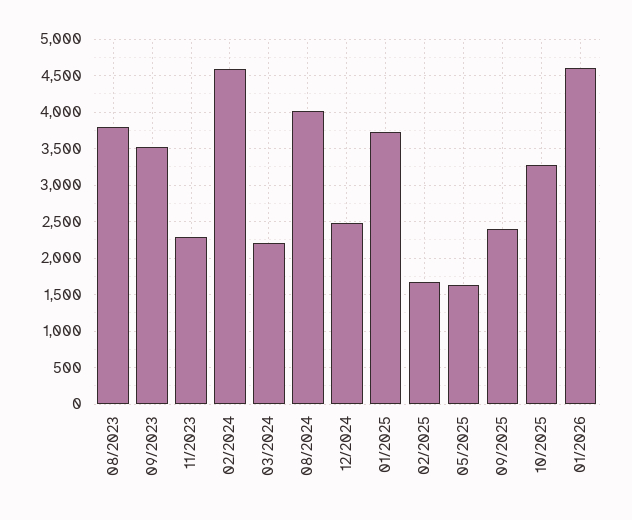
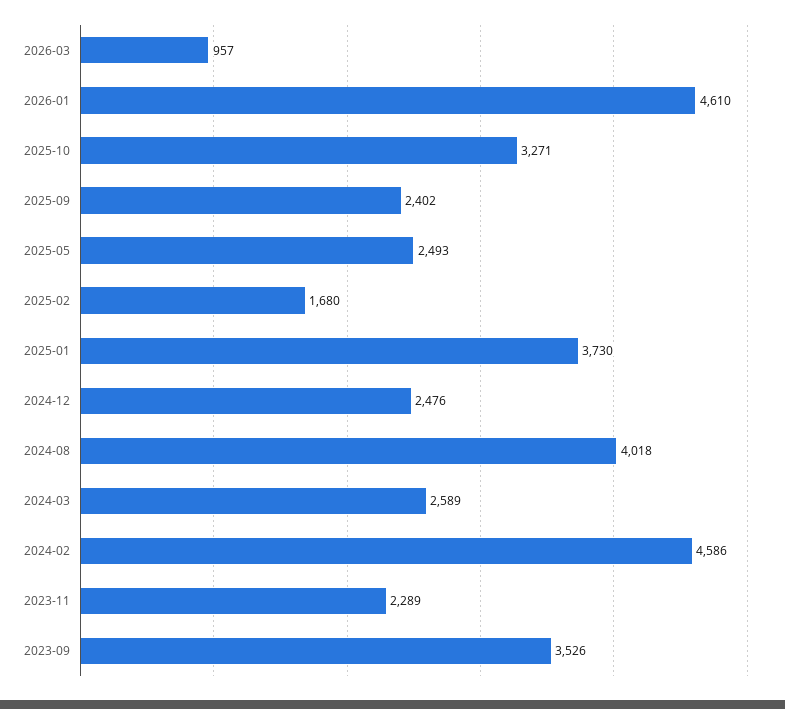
08/2023: 3800 -> none
03/2024: 2200 -> 2589
05/2025: 1600 -> 2493
2026-03: none -> 957

